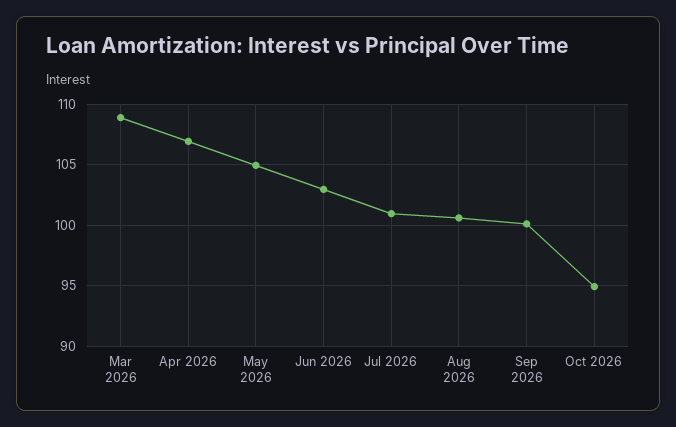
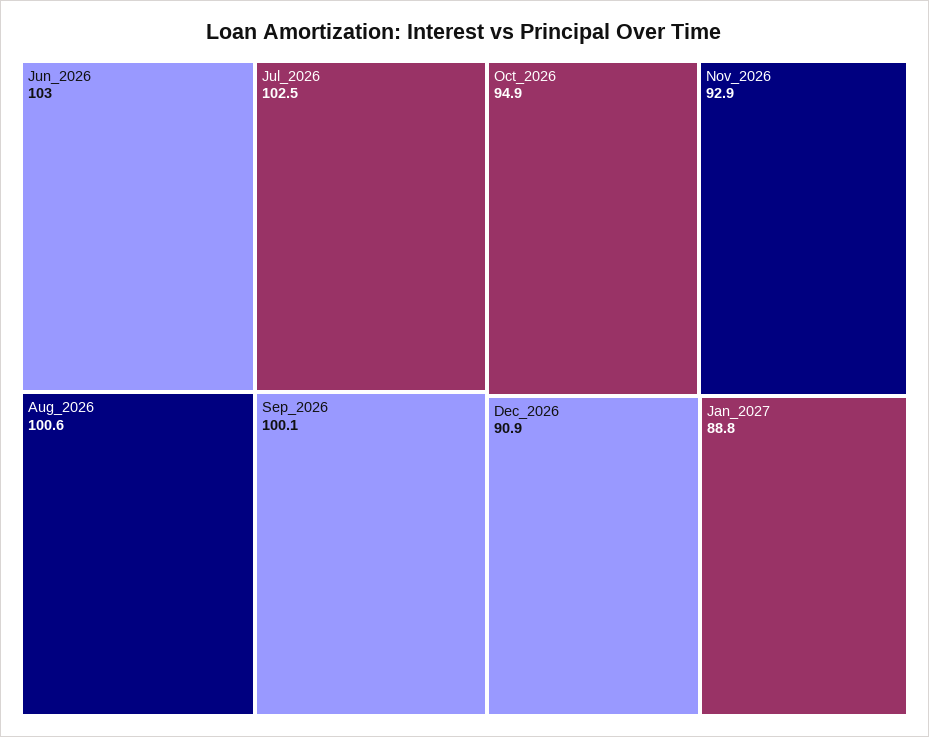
Mar 2026: 109 -> none
Apr 2026: 107 -> none
May 2026: 105 -> none
Jul 2026: 101 -> 102.5
Nov_2026: none -> 92.9
Dec_2026: none -> 90.9
Jan_2027: none -> 88.8

